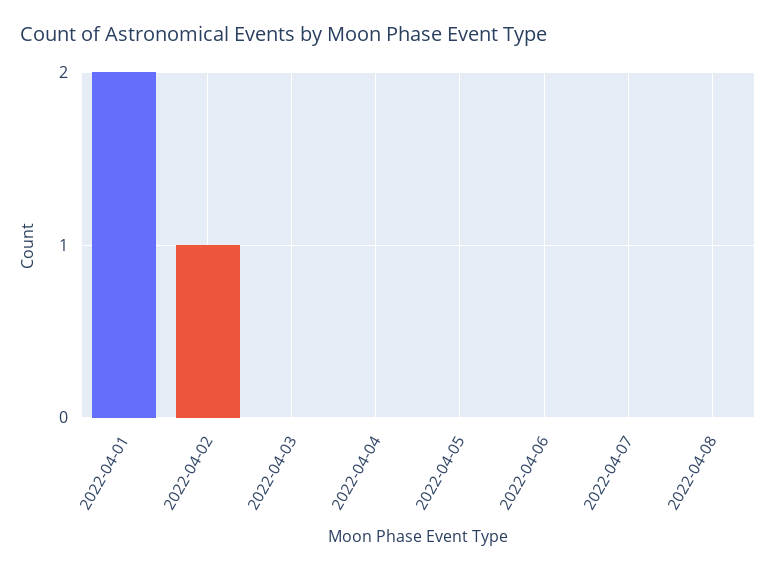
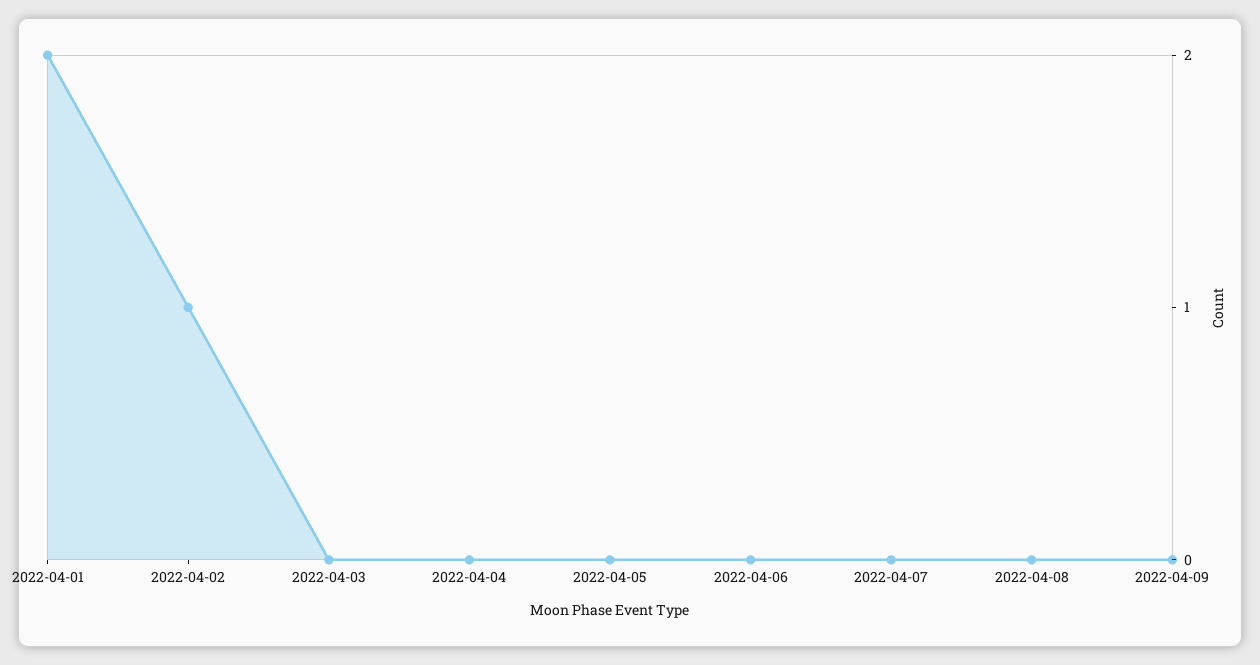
2022-04-09: none -> 0

